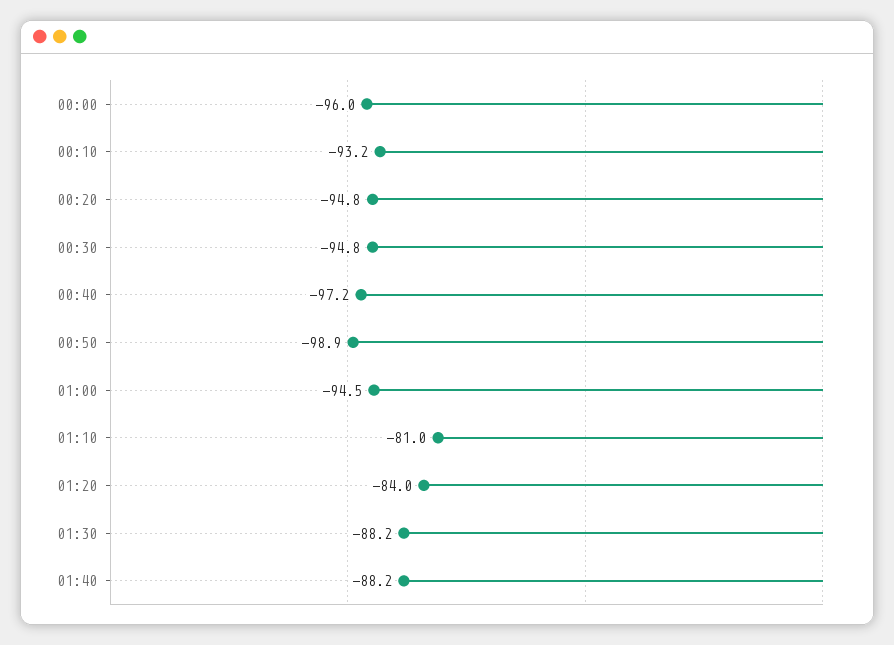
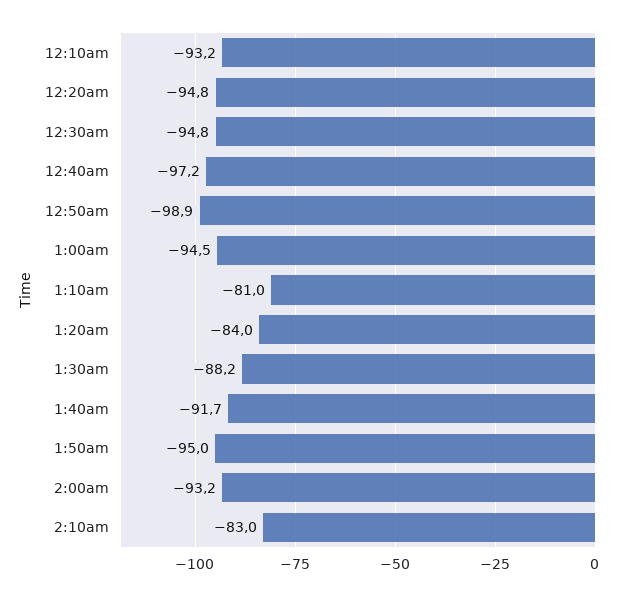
00:00: -96 -> none
01:40: -88.2 -> -91.7
1:50am: none -> -95
2:00am: none -> -93.2
2:10am: none -> -83

